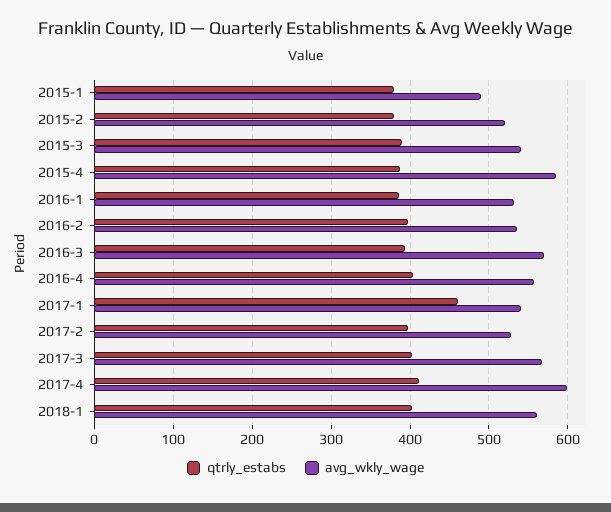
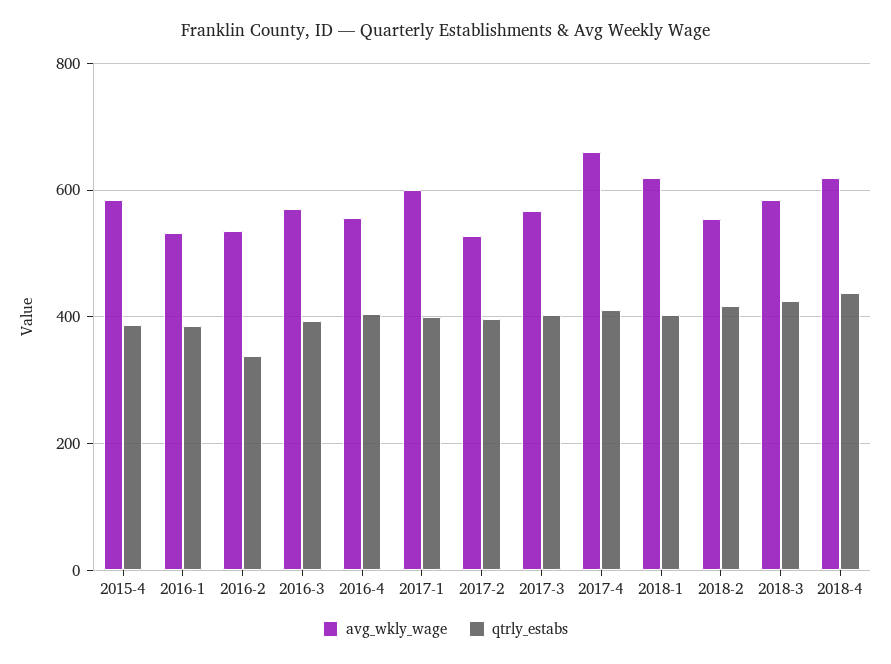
qtrly_estabs, 2015-1: 380 -> none
avg_wkly_wage, 2015-1: 490 -> none
qtrly_estabs, 2015-2: 380 -> none
avg_wkly_wage, 2015-2: 520 -> none
qtrly_estabs, 2015-3: 390 -> none
avg_wkly_wage, 2015-3: 540 -> none
qtrly_estabs, 2016-2: 400 -> 340
qtrly_estabs, 2017-1: 460 -> 400
avg_wkly_wage, 2017-1: 540 -> 600
avg_wkly_wage, 2017-4: 600 -> 660
avg_wkly_wage, 2018-1: 560 -> 620
avg_wkly_wage, 2018-2: none -> 560
qtrly_estabs, 2018-2: none -> 420
avg_wkly_wage, 2018-3: none -> 580
qtrly_estabs, 2018-3: none -> 420
avg_wkly_wage, 2018-4: none -> 620
qtrly_estabs, 2018-4: none -> 440

